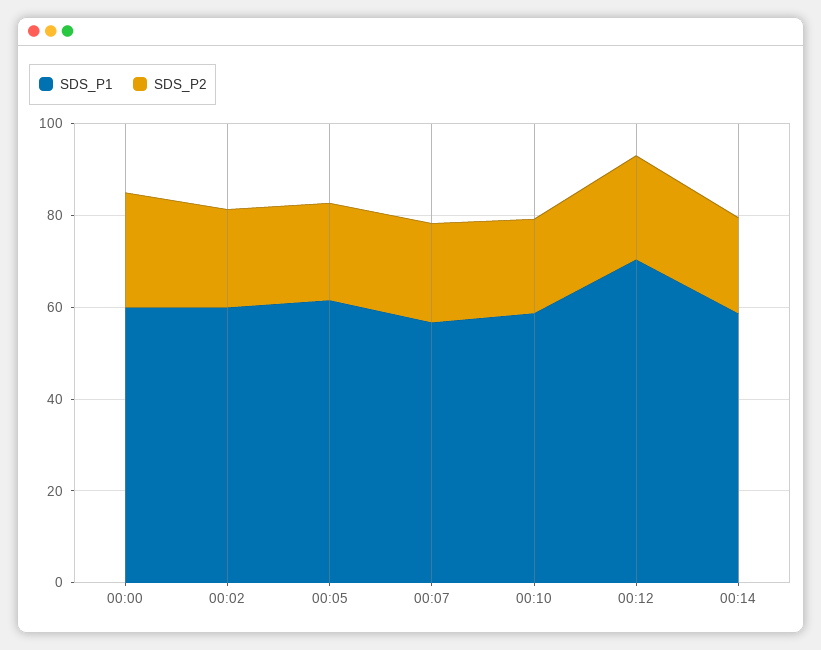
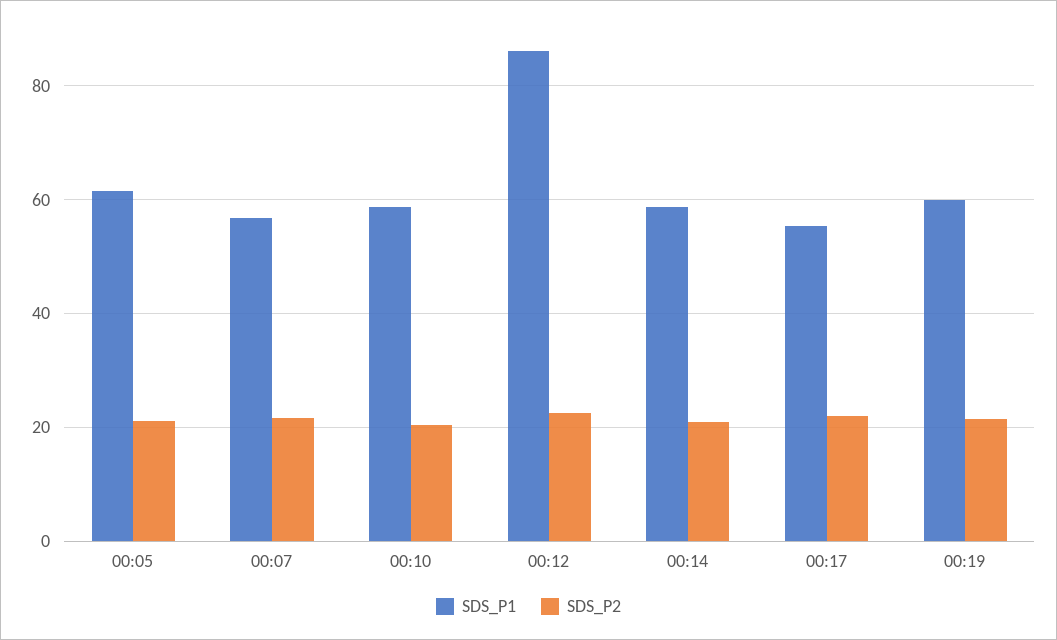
SDS_P1, 00:00: 60 -> none
SDS_P2, 00:00: 25 -> none
SDS_P1, 00:02: 60 -> none
SDS_P2, 00:02: 20 -> none
SDS_P1, 00:12: 70 -> 86
SDS_P1, 00:17: none -> 56
SDS_P2, 00:17: none -> 22
SDS_P1, 00:19: none -> 60
SDS_P2, 00:19: none -> 22

